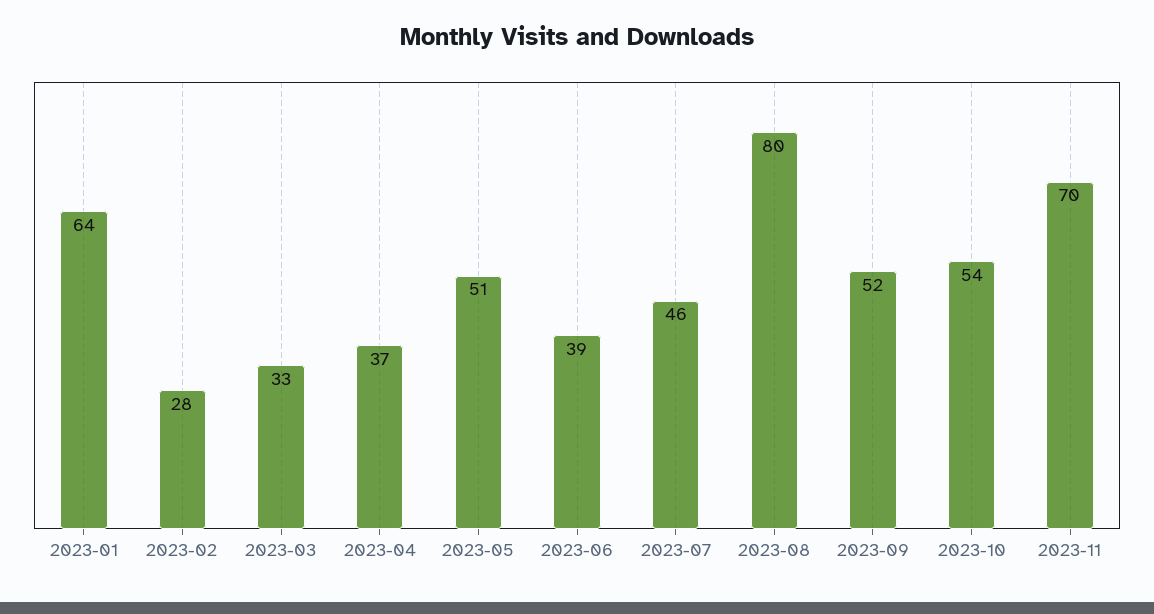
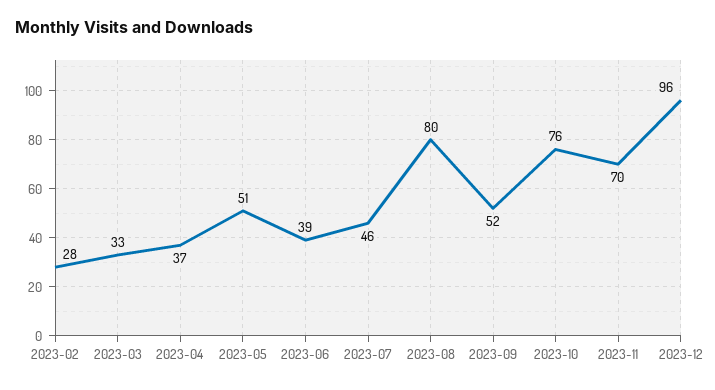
2023-01: 64 -> none
2023-10: 54 -> 76
2023-12: none -> 96

